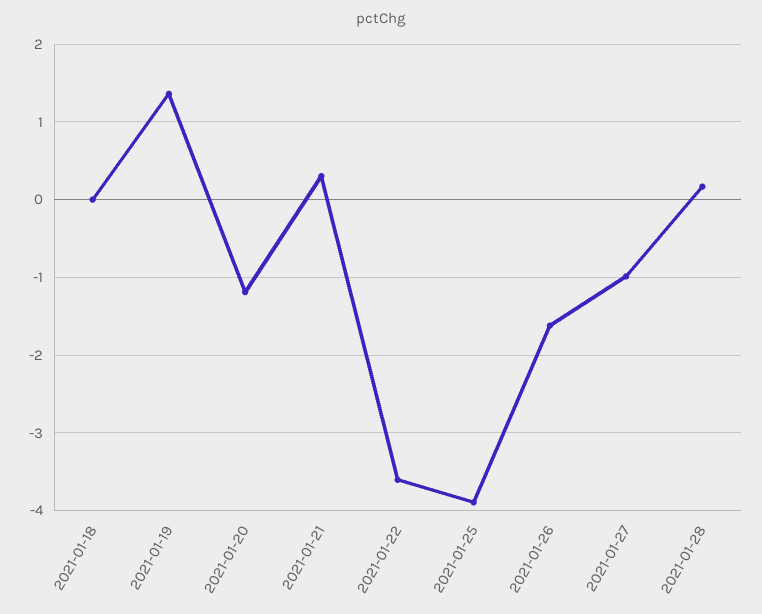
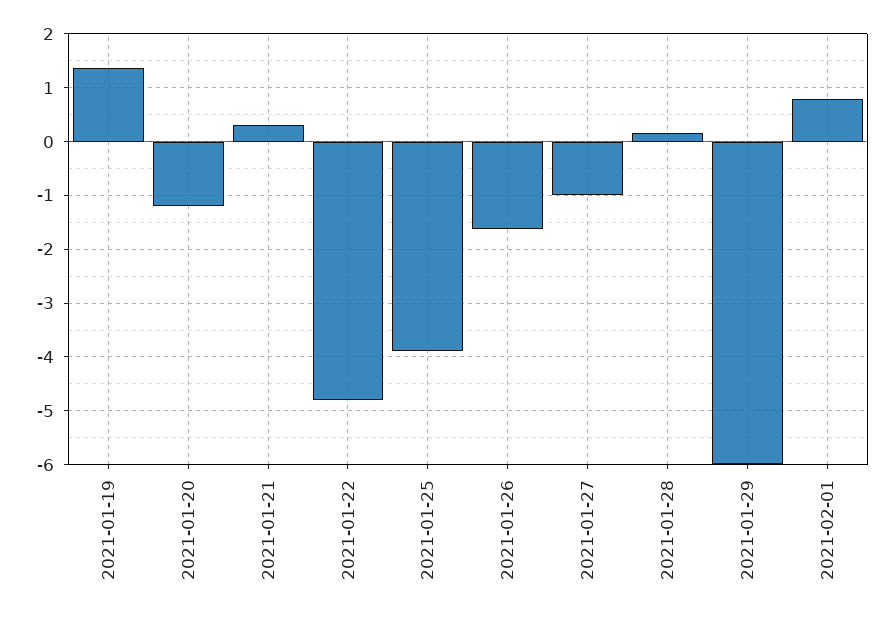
2021-01-18: 0 -> none
2021-01-22: -3.6 -> -4.8
2021-01-29: none -> -6
2021-02-01: none -> 0.8

